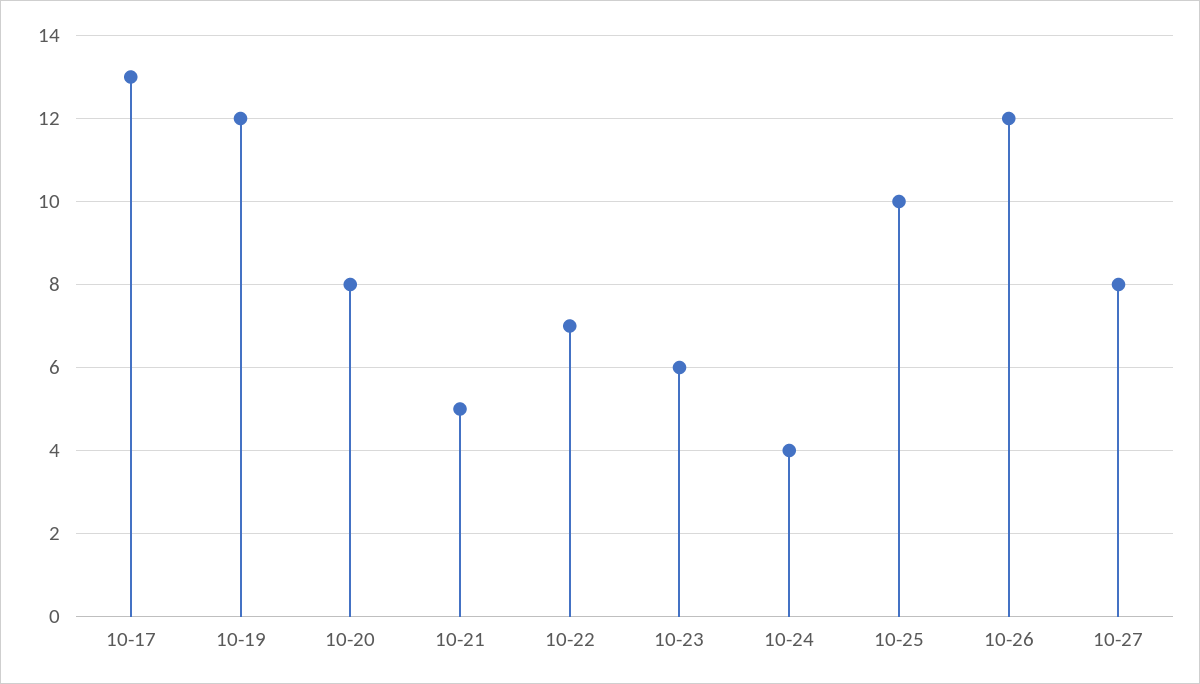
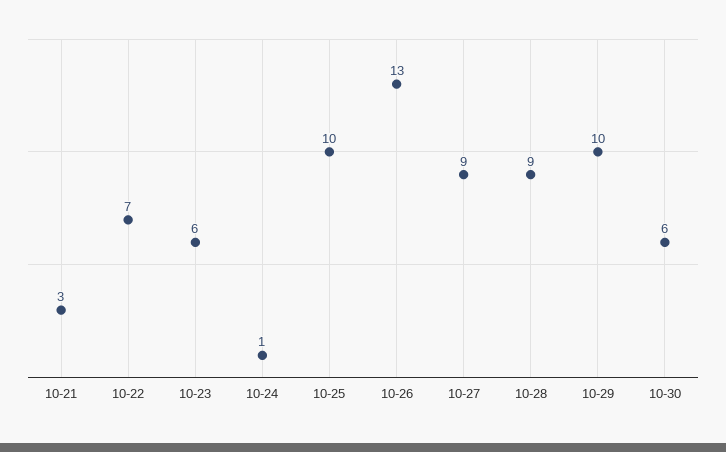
10-17: 13 -> none
10-19: 12 -> none
10-20: 8 -> none
10-21: 5 -> 3
10-24: 4 -> 1
10-26: 12 -> 13
10-27: 8 -> 9
10-28: none -> 9
10-29: none -> 10
10-30: none -> 6

